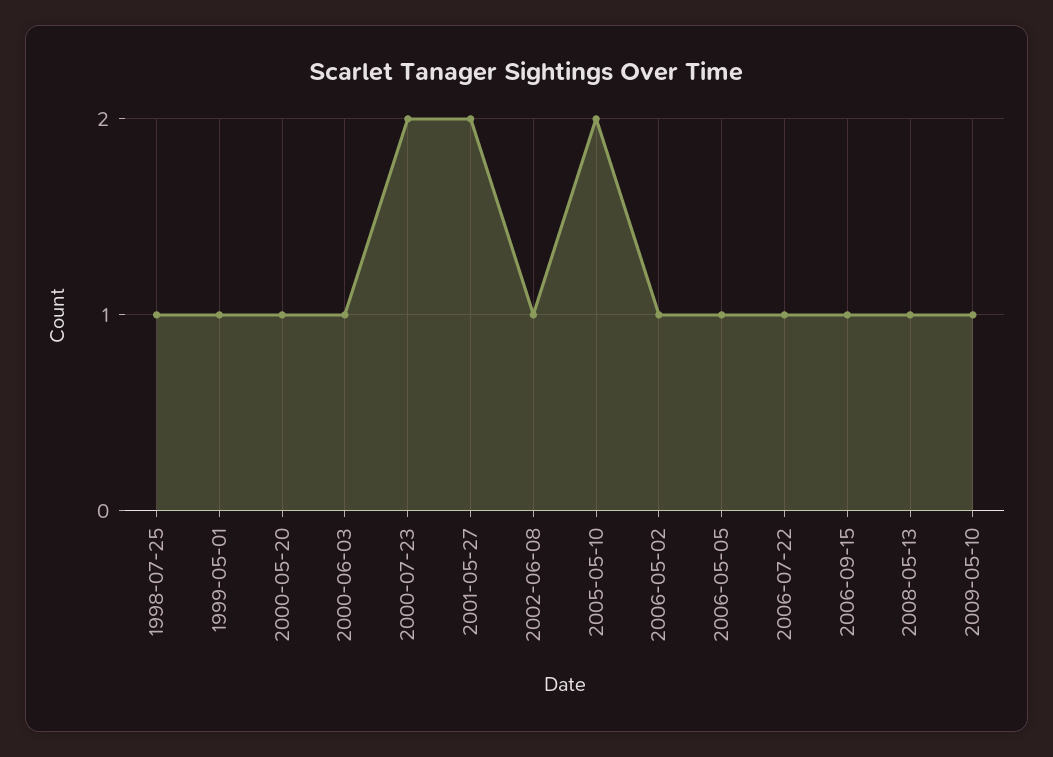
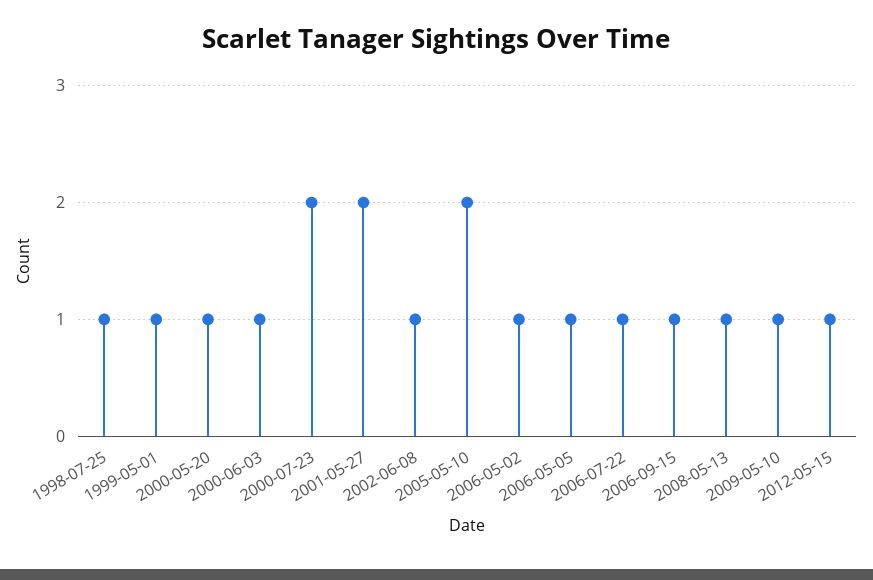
2012-05-15: none -> 1

